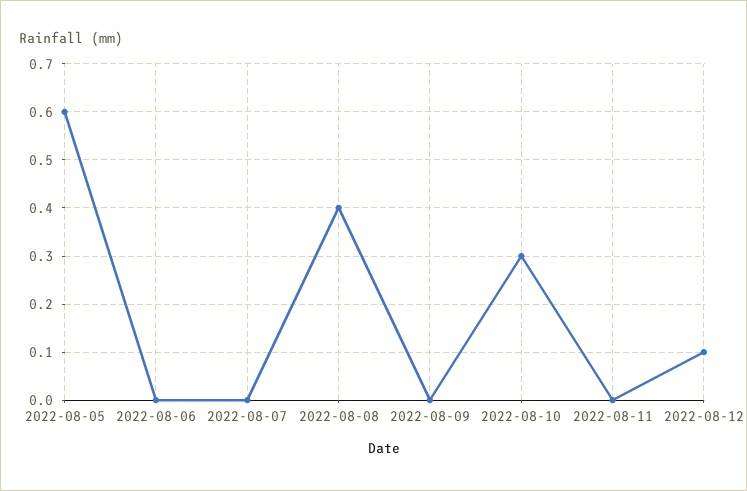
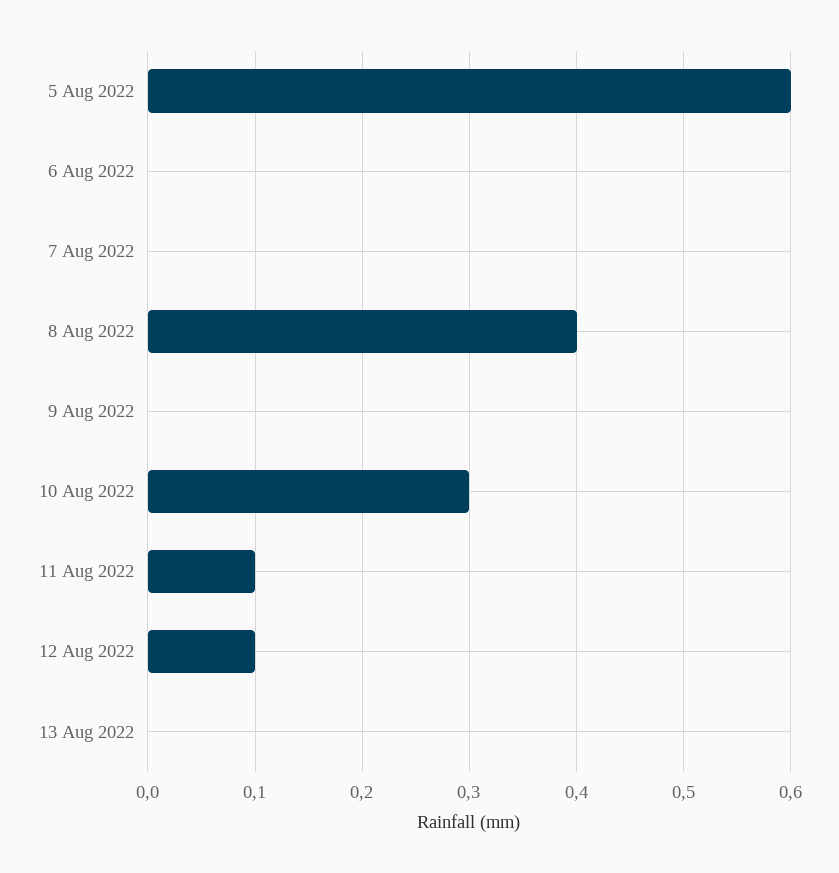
2022-08-11: 0 -> 0.1
13 Aug 2022: none -> 0

